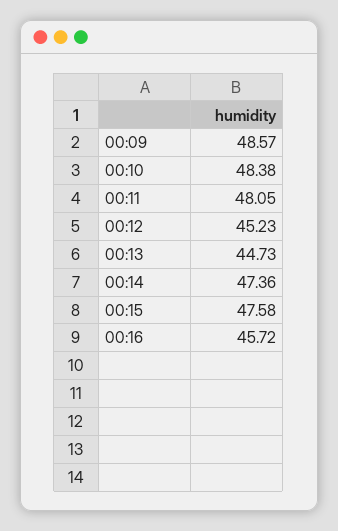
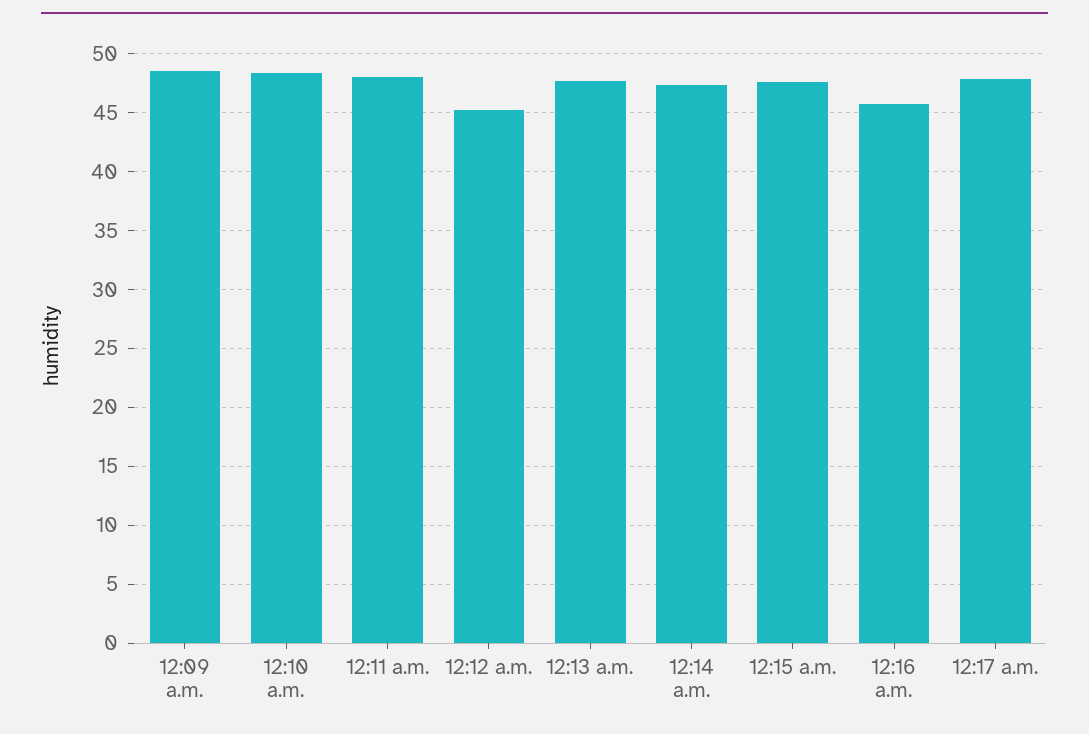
00:13: 44.73 -> 48
12:17 a.m.: none -> 48

